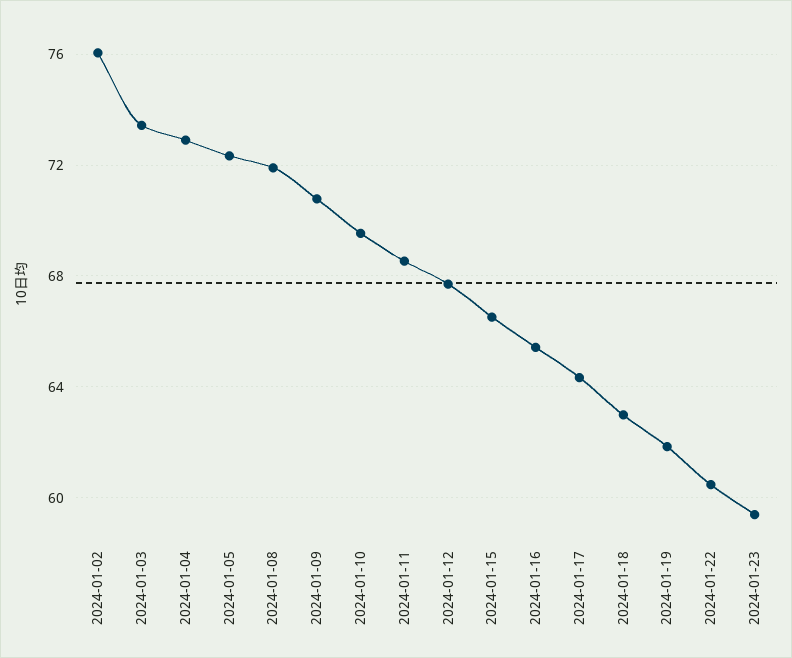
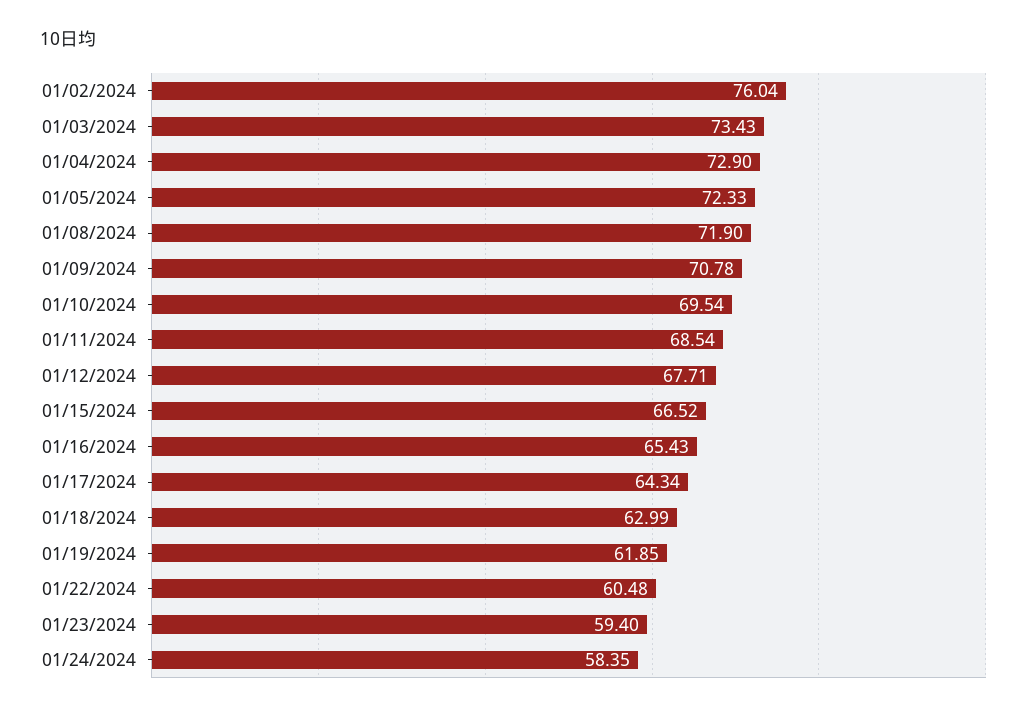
01/24/2024: none -> 58.35

